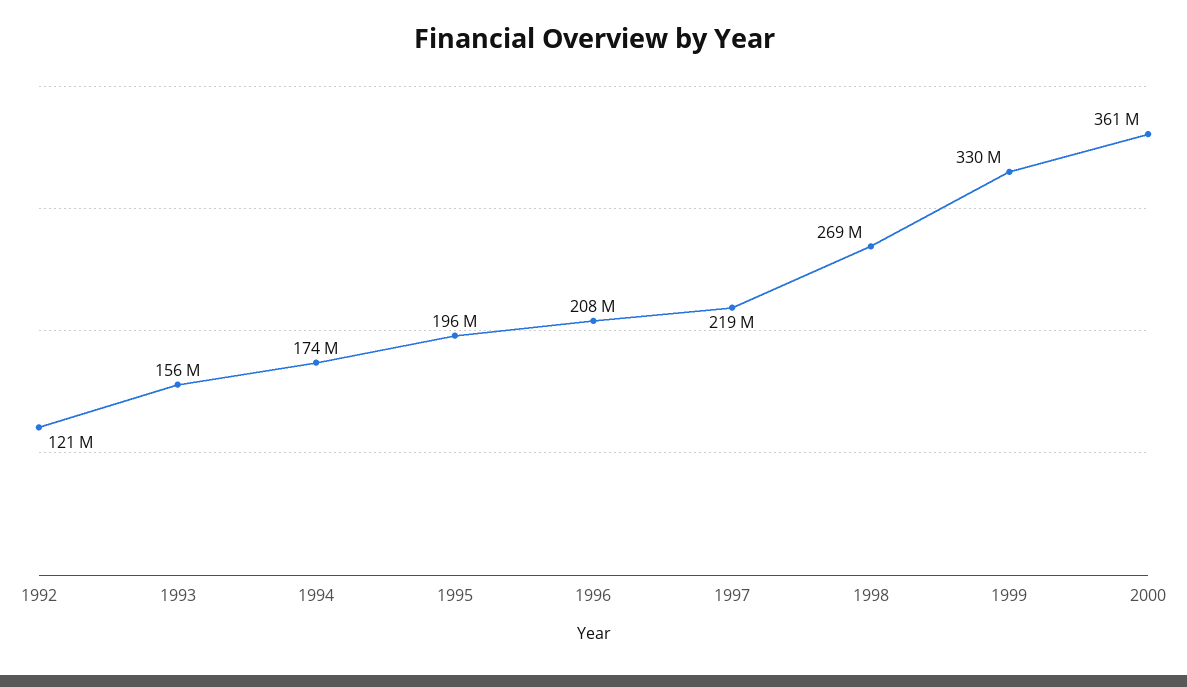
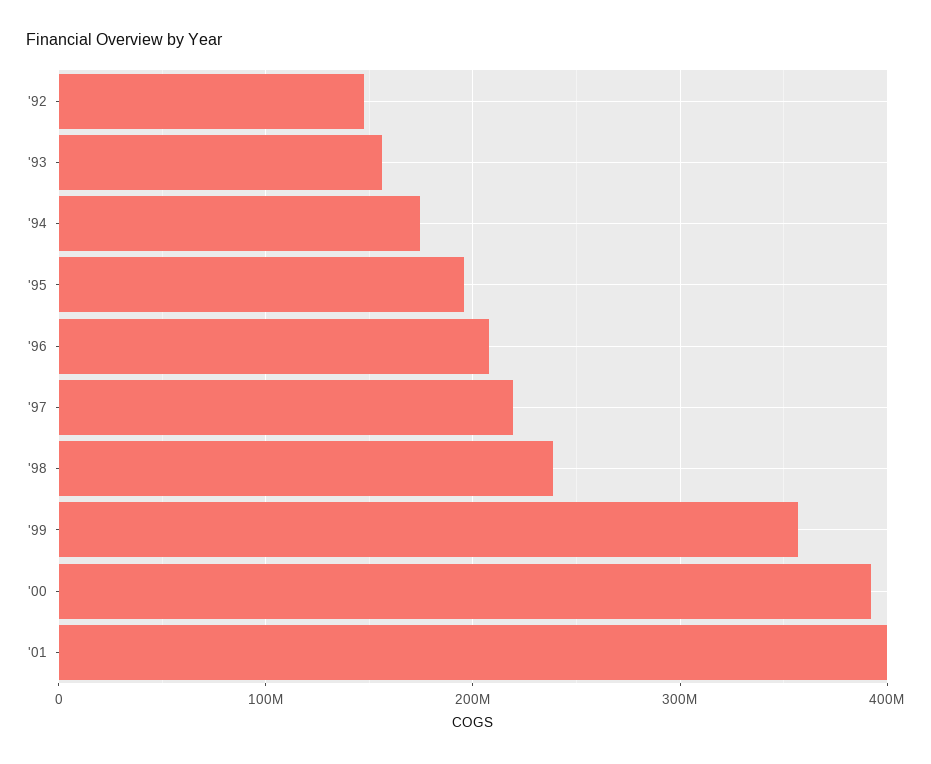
1992: 121000000 -> 150000000
1998: 269000000 -> 240000000
1999: 330000000 -> 360000000
2000: 361000000 -> 390000000
'01: none -> 400000000

